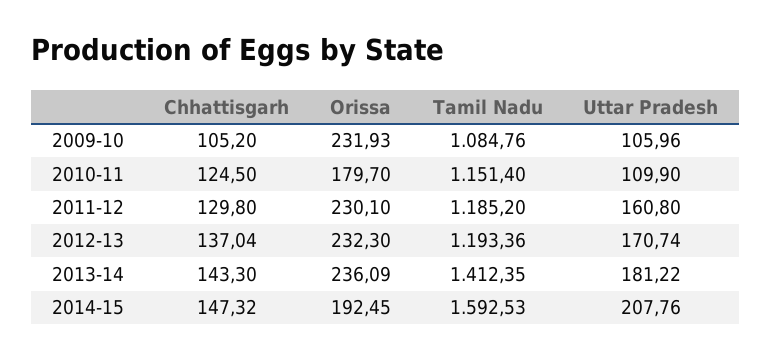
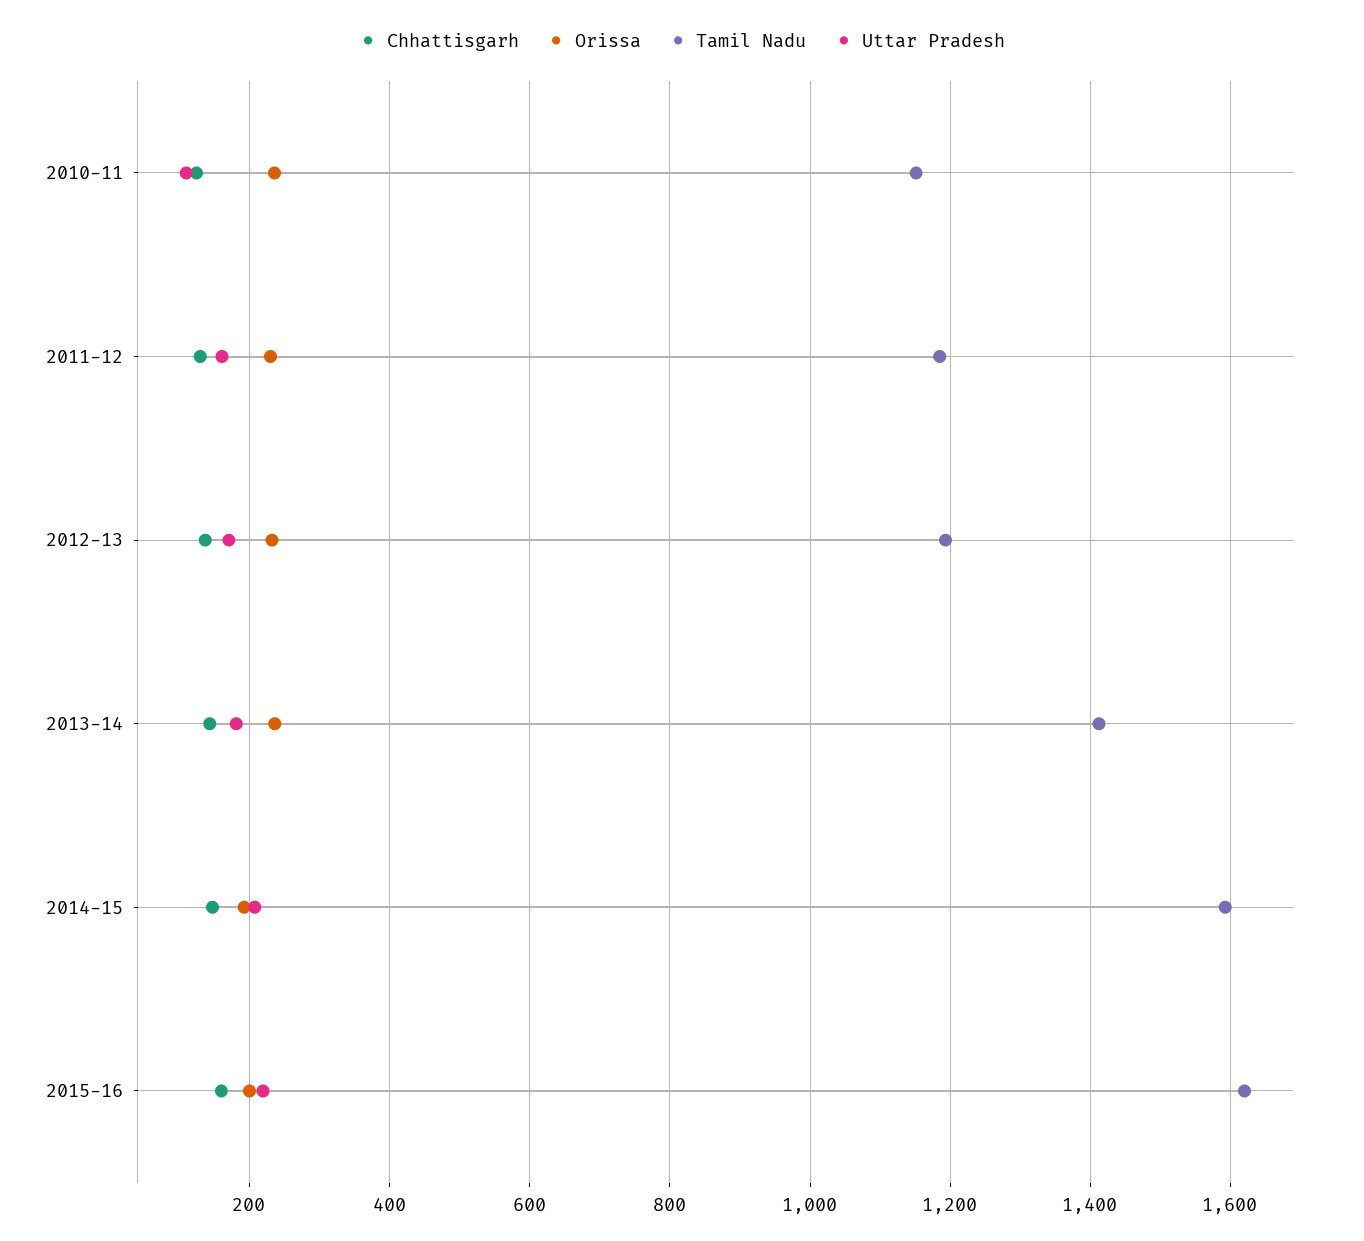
Chhattisgarh, 2009-10: 105.2 -> none
Orissa, 2009-10: 231.93 -> none
Tamil Nadu, 2009-10: 1084.76 -> none
Uttar Pradesh, 2009-10: 105.96 -> none
Orissa, 2010-11: 179.7 -> 240
Chhattisgarh, 2015-16: none -> 160
Orissa, 2015-16: none -> 200
Tamil Nadu, 2015-16: none -> 1620
Uttar Pradesh, 2015-16: none -> 220

